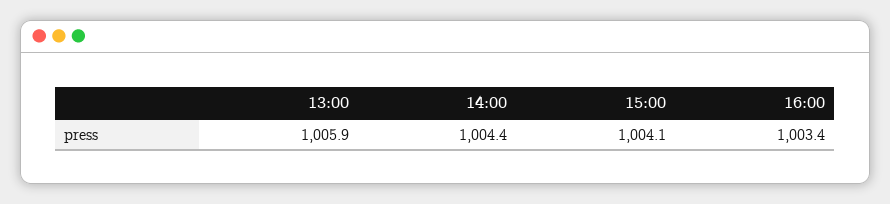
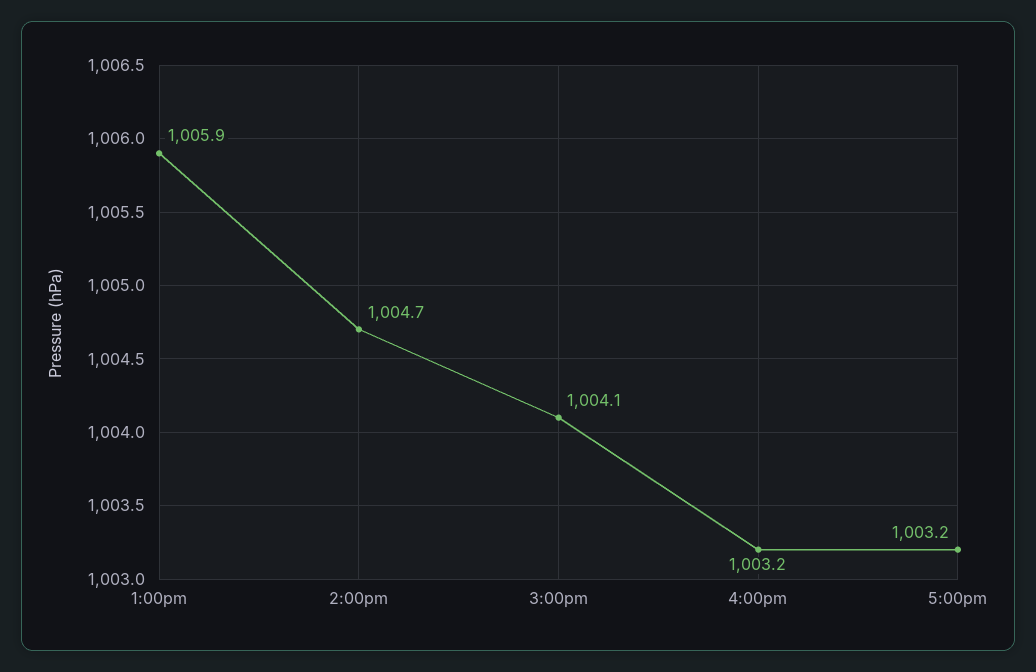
14:00: 1004.4 -> 1004.7
16:00: 1003.4 -> 1003.2
5:00pm: none -> 1003.2

